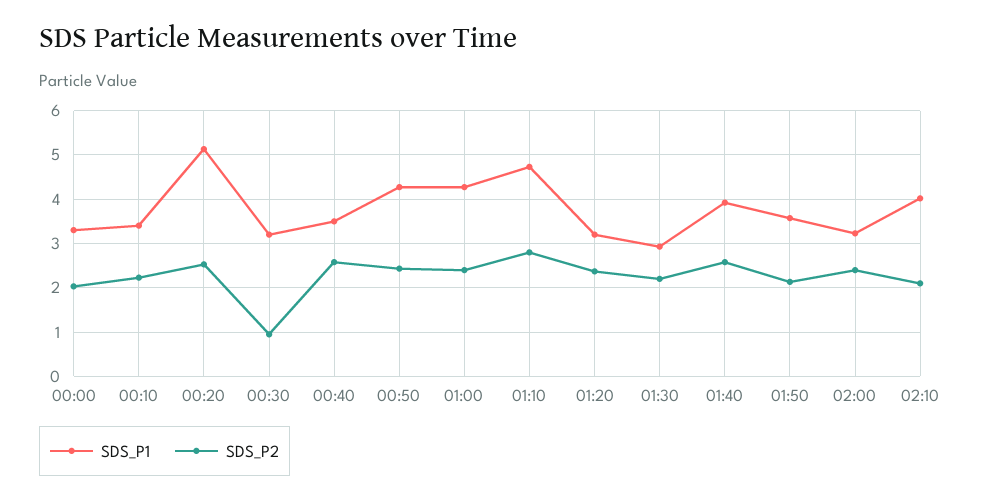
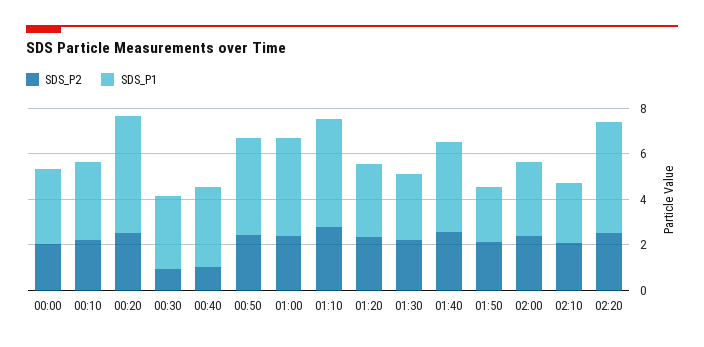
SDS_P2, 00:40: 2.6 -> 1
SDS_P1, 01:50: 3.6 -> 2.5
SDS_P1, 02:10: 4 -> 2.5
SDS_P2, 02:20: none -> 2.5
SDS_P1, 02:20: none -> 5

